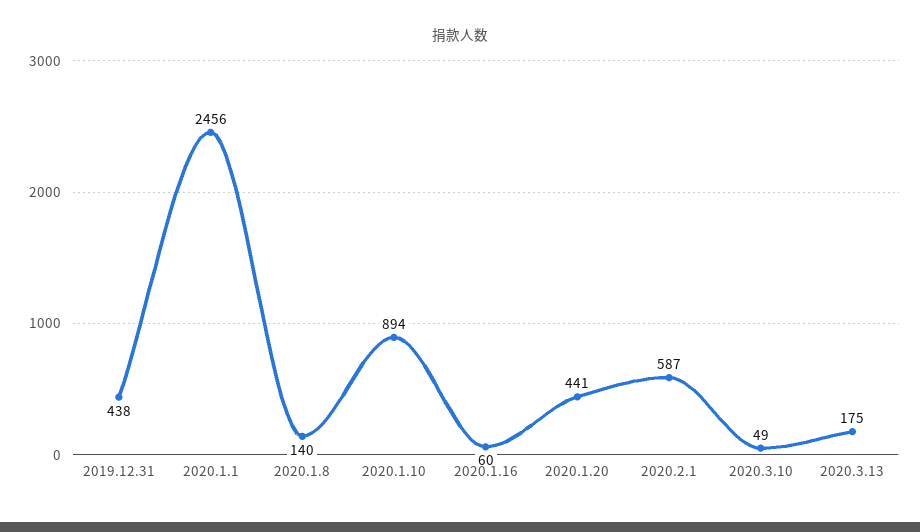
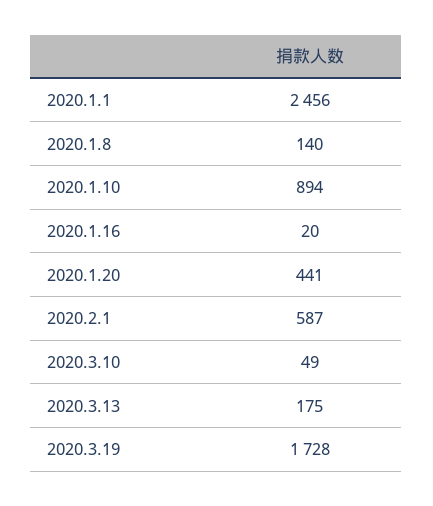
2019.12.31: 438 -> none
2020.1.16: 60 -> 20
2020.3.19: none -> 1728

